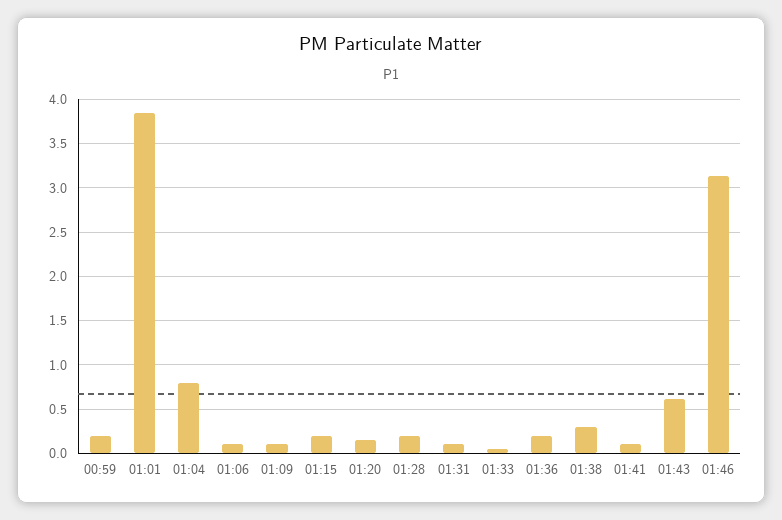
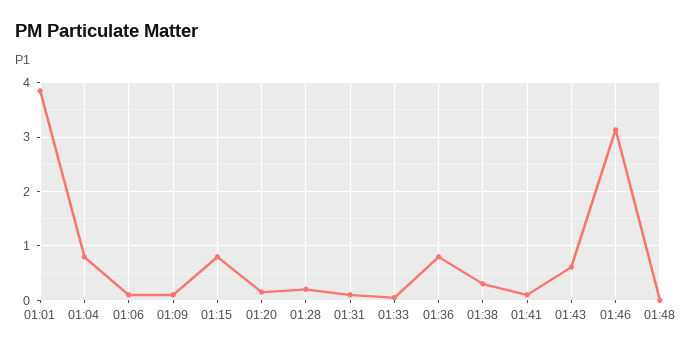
00:59: 0.2 -> none
01:15: 0.2 -> 0.8
01:36: 0.2 -> 0.8
01:48: none -> 0

